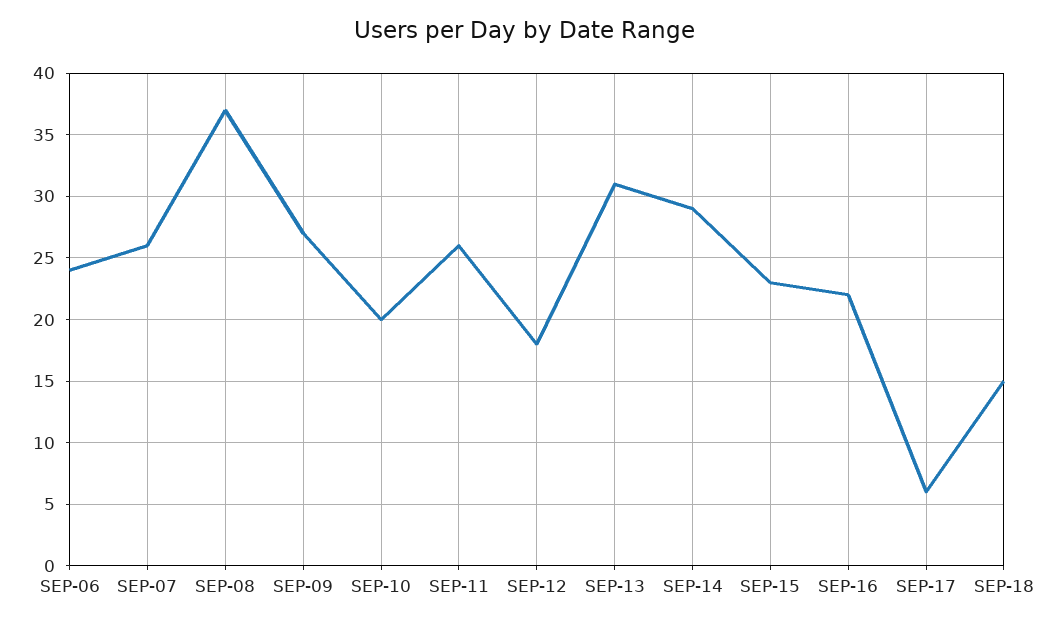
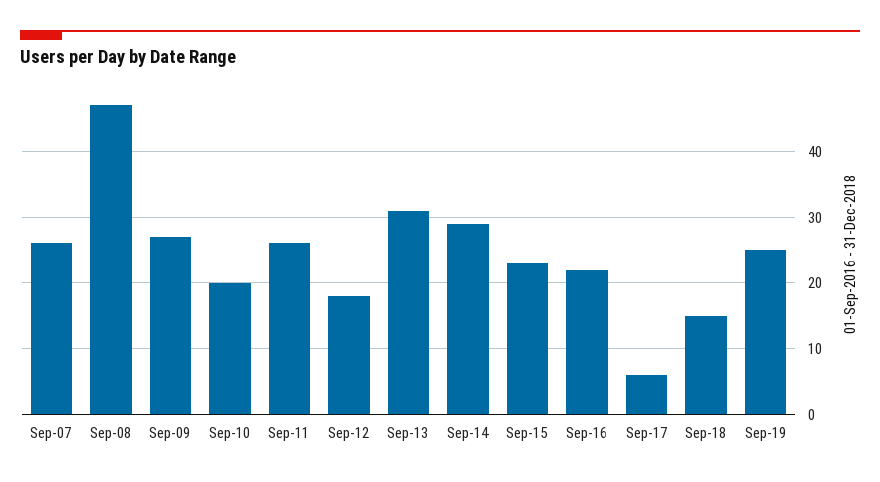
SEP-06: 24 -> none
SEP-08: 37 -> 47
Sep-19: none -> 25

